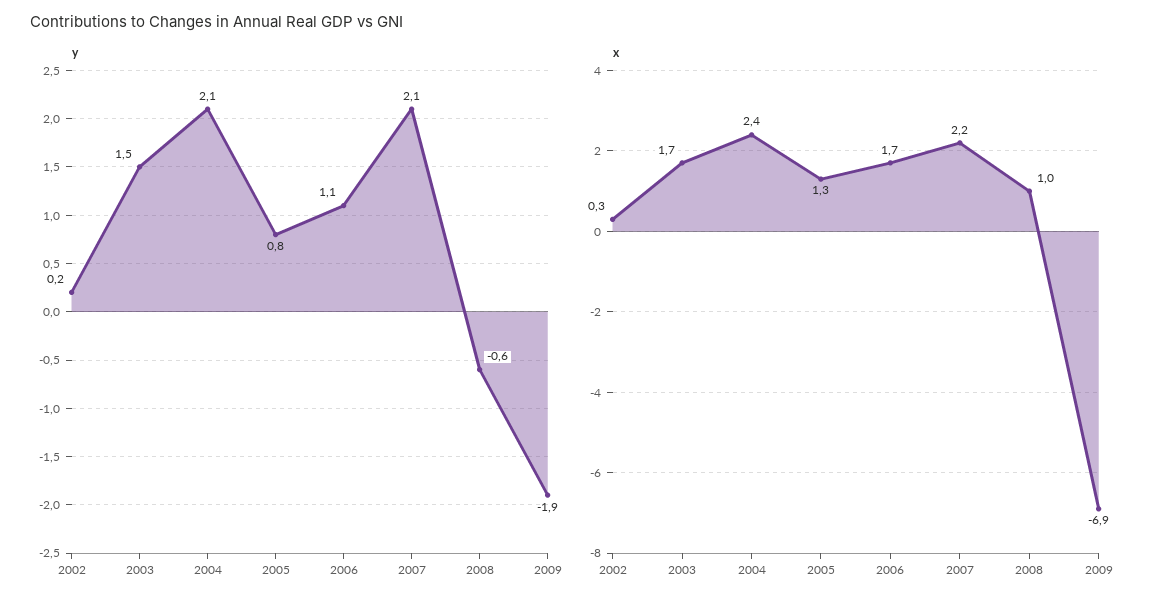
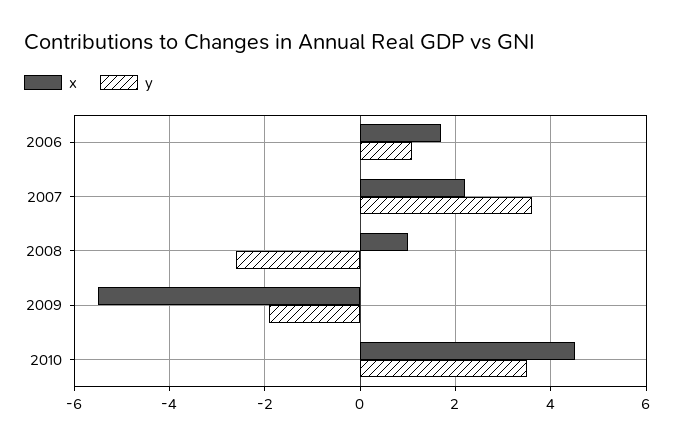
y, 2002: 0.2 -> none
y, 2003: 1.5 -> none
y, 2004: 2.1 -> none
y, 2005: 0.8 -> none
y, 2007: 2.1 -> 3.5
y, 2008: -0.6 -> -2.5
x, 2002: 0.3 -> none
x, 2003: 1.7 -> none
x, 2004: 2.4 -> none
x, 2005: 1.3 -> none
x, 2009: -6.9 -> -5.5
x, 2010: none -> 4.5
y, 2010: none -> 3.5

